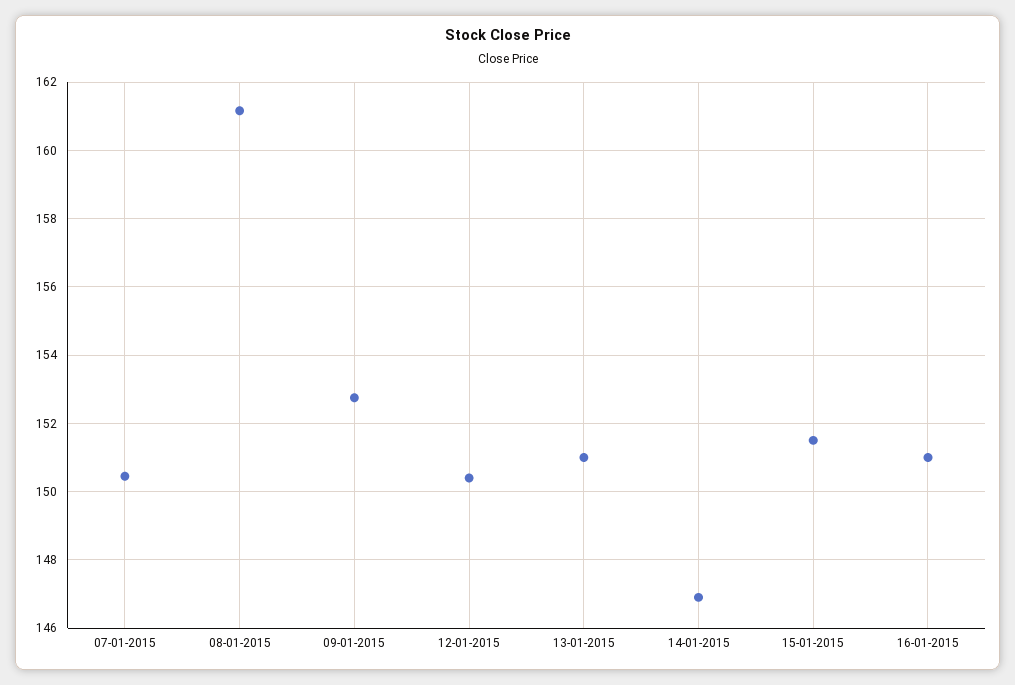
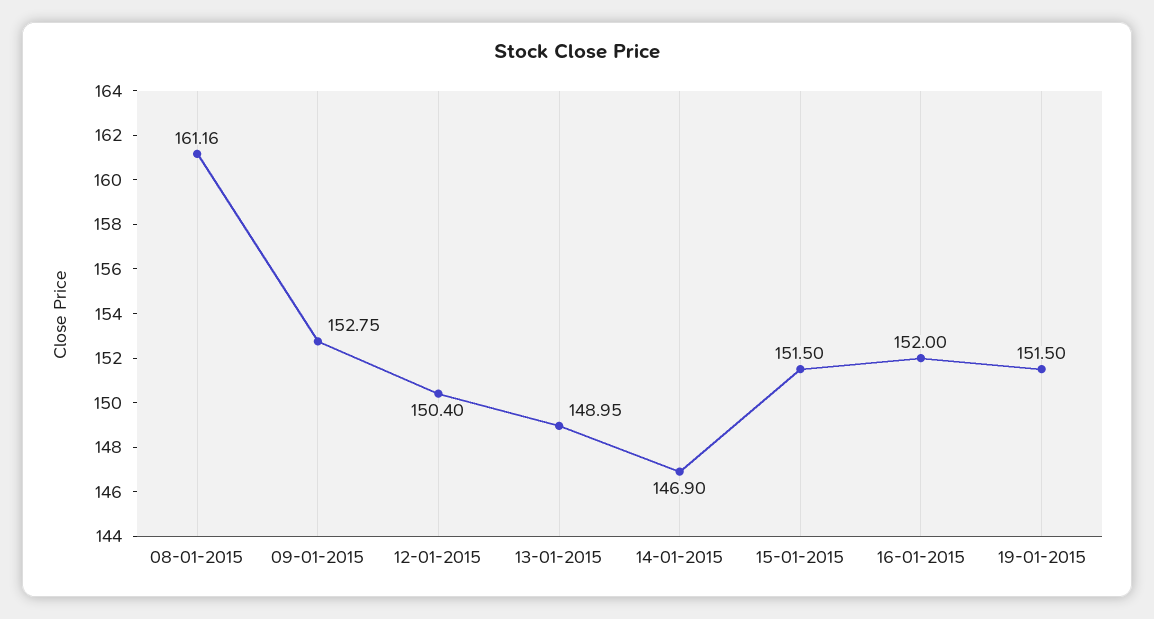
07-01-2015: 150.4 -> none
13-01-2015: 151 -> 148.95
16-01-2015: 151 -> 152
19-01-2015: none -> 151.5

